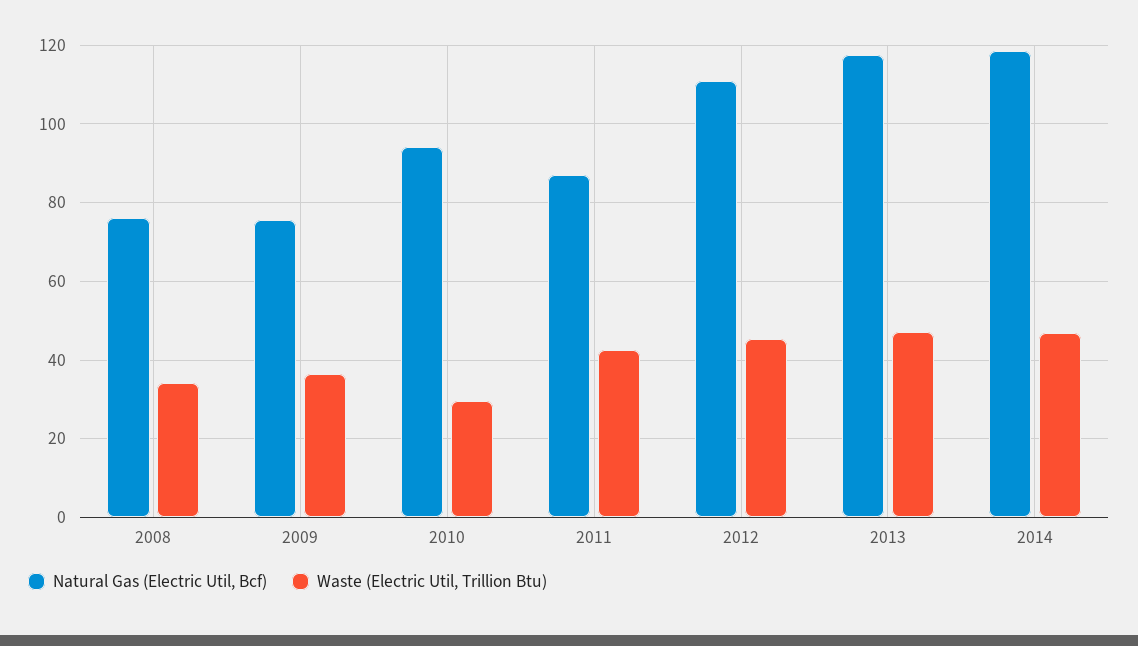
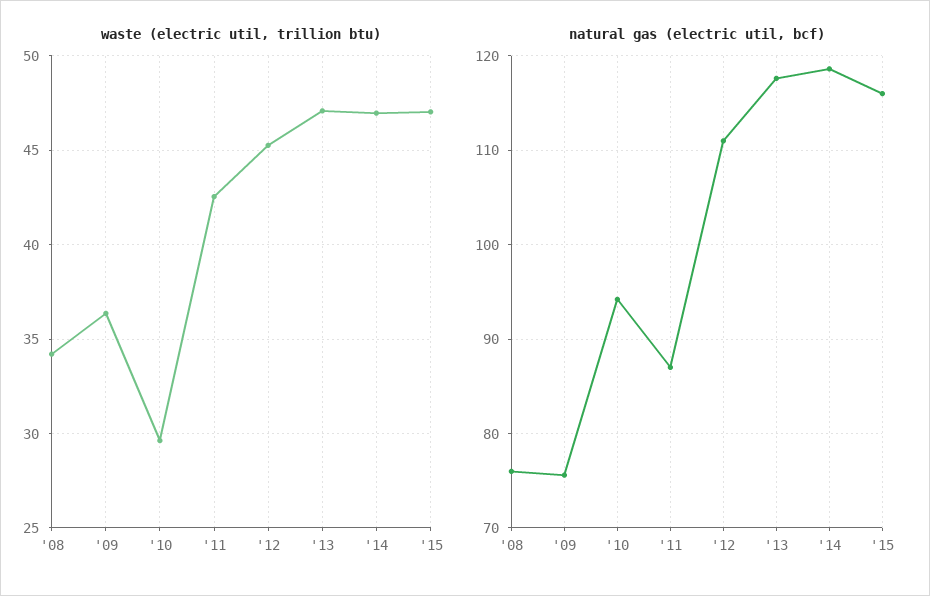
Waste (Electric Util, Trillion Btu), '15: none -> 47
Natural Gas (Electric Util, Bcf), '15: none -> 116

